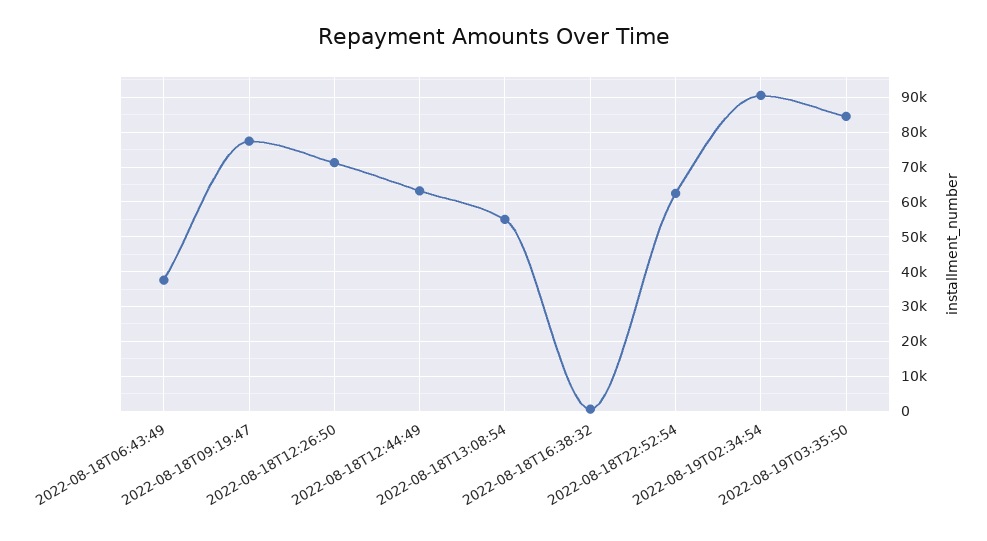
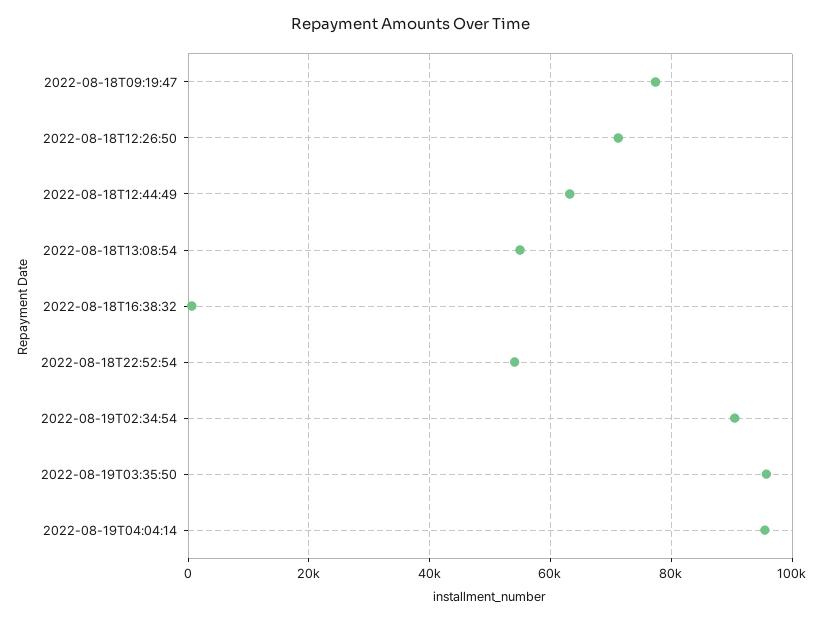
2022-08-18T06:43:49: 38000 -> none
2022-08-18T22:52:54: 62000 -> 54000
2022-08-19T03:35:50: 84000 -> 96000
2022-08-19T04:04:14: none -> 96000

